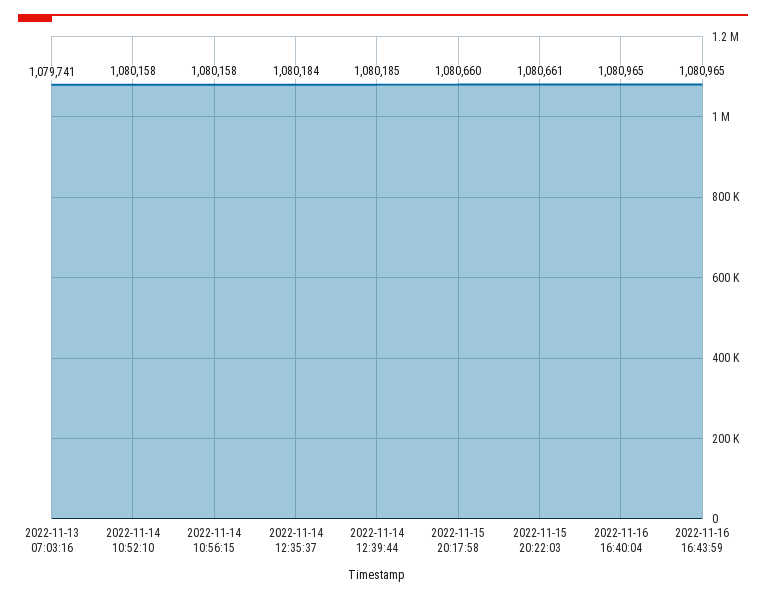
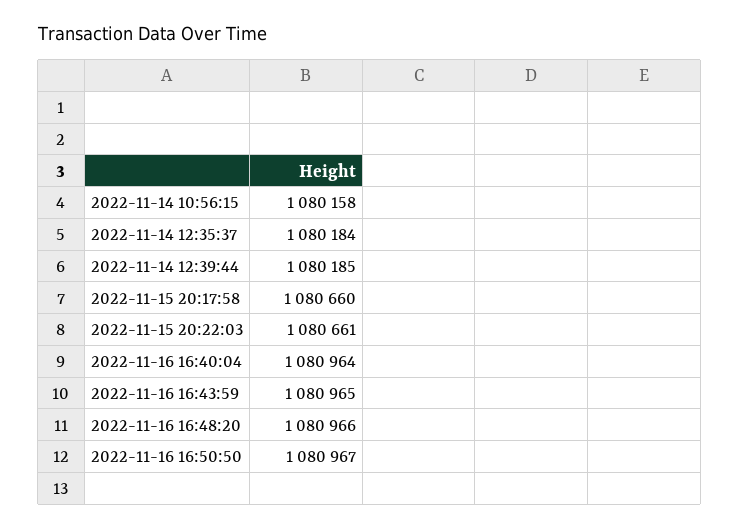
2022-11-13 07:03:16: 1079741 -> none
2022-11-14 10:52:10: 1080158 -> none
2022-11-16 16:40:04: 1080965 -> 1080964
2022-11-16 16:48:20: none -> 1080966
2022-11-16 16:50:50: none -> 1080967

